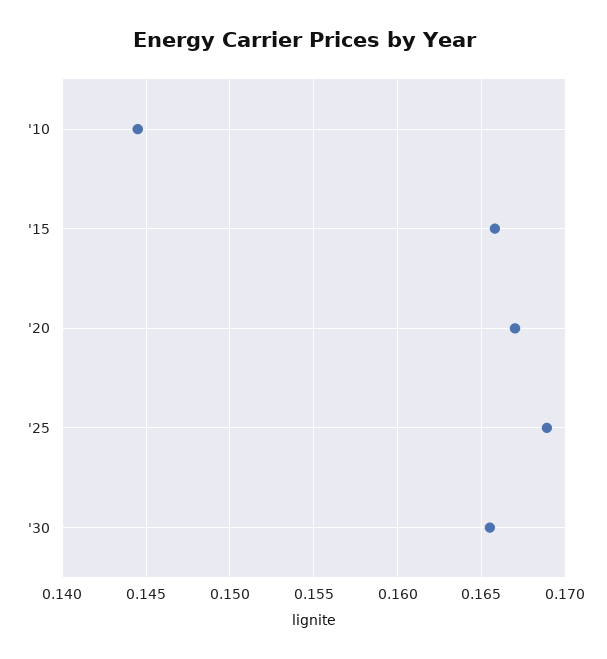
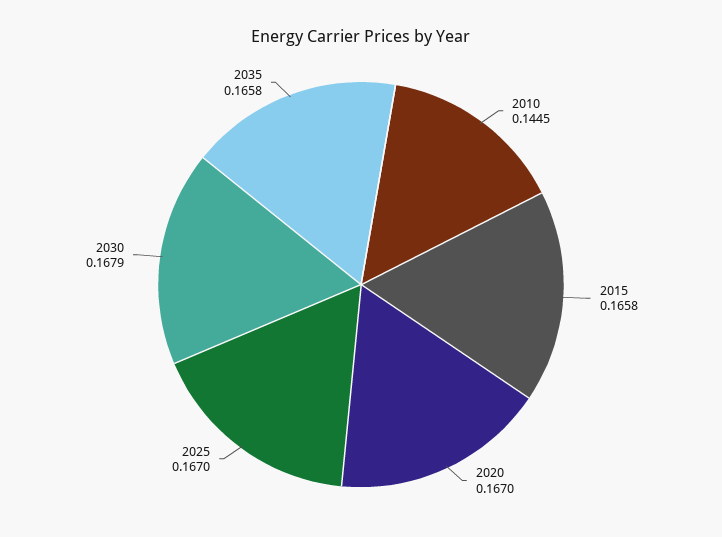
'25: 0.169 -> 0.167
'30: 0.1655 -> 0.1679
2035: none -> 0.1658

